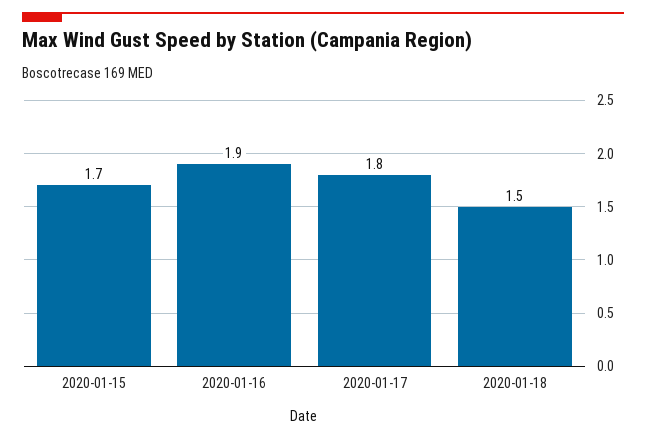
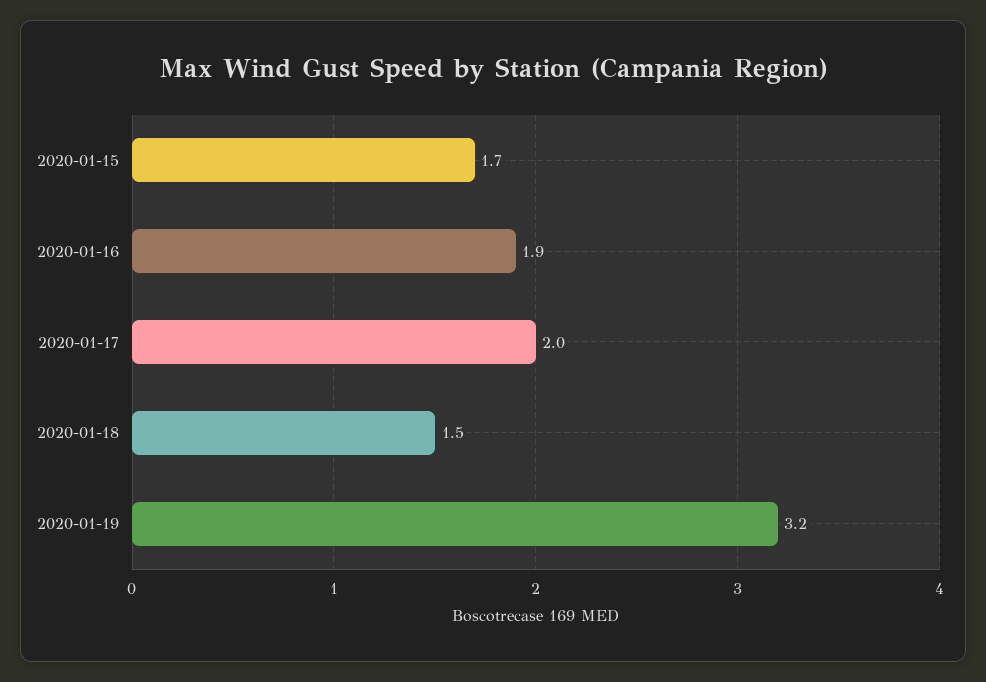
2020-01-17: 1.8 -> 2
2020-01-19: none -> 3.2

